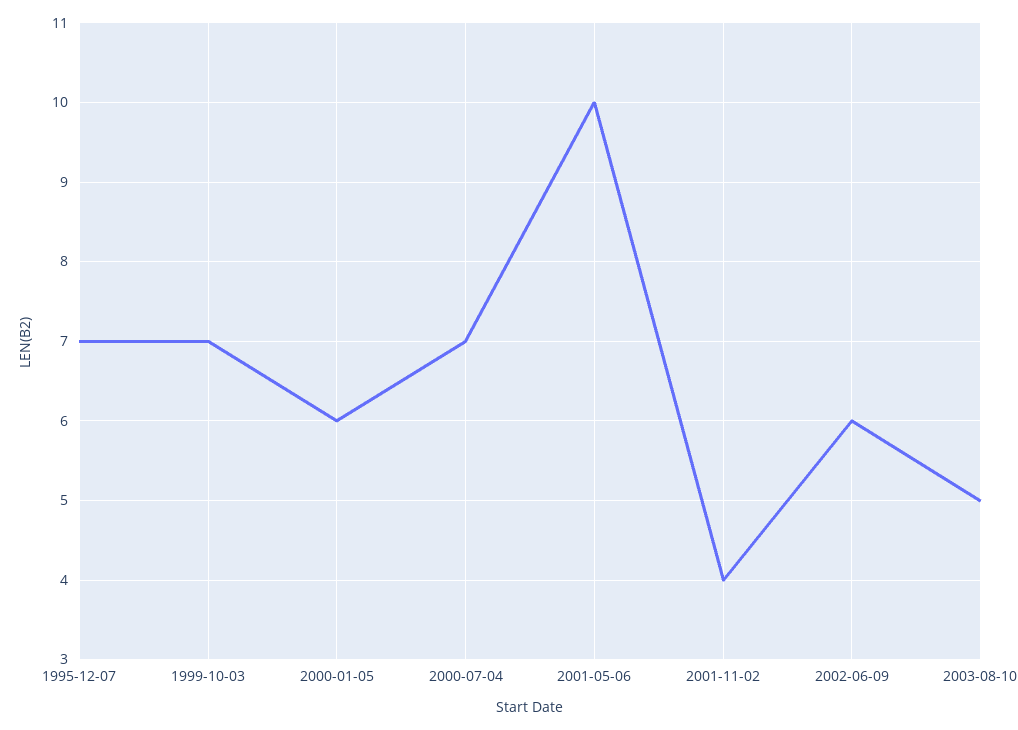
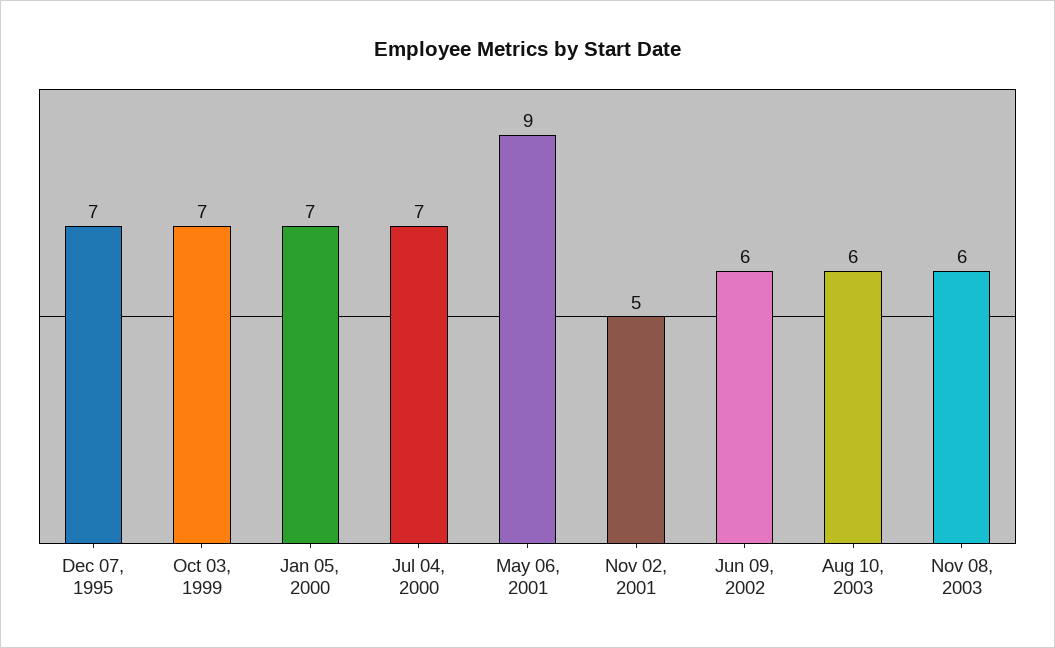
2000-01-05: 6 -> 7
2001-05-06: 10 -> 9
2001-11-02: 4 -> 5
2003-08-10: 5 -> 6
Nov 08, 2003: none -> 6

